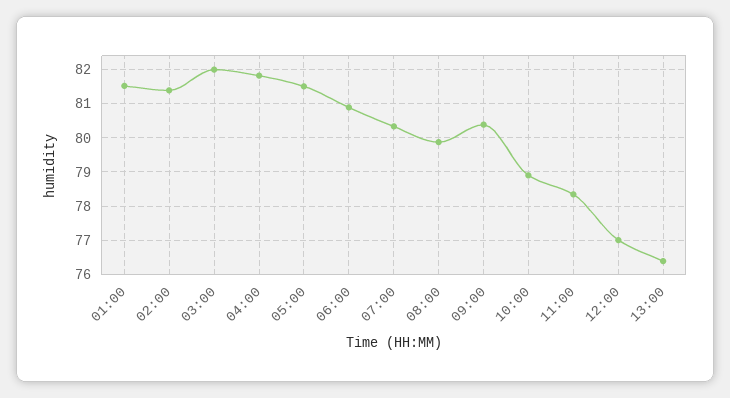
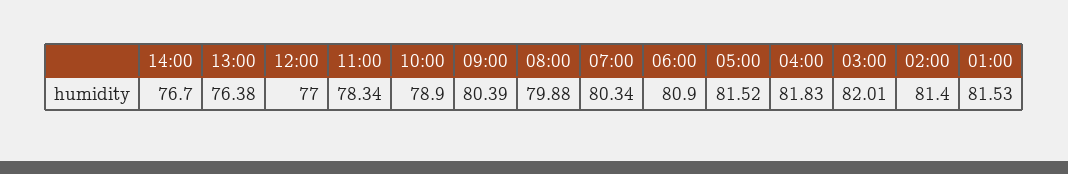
14:00: none -> 76.7

